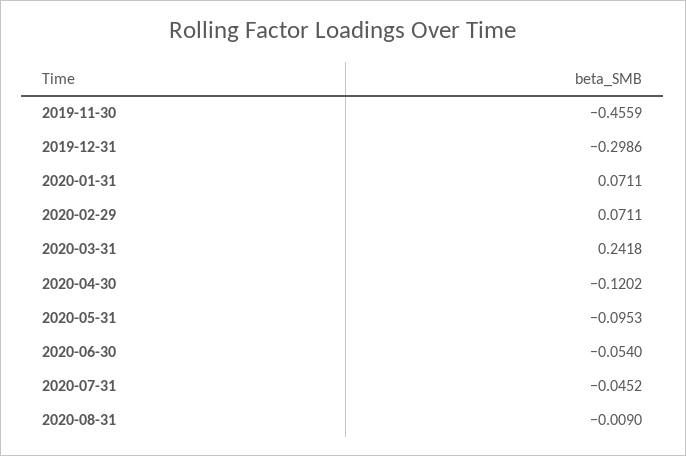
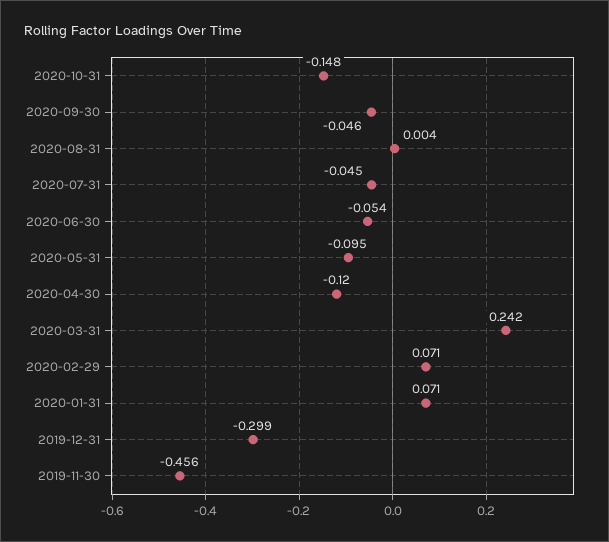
2020-08-31: -0.009 -> 0.004
2020-10-31: none -> -0.148
2020-09-30: none -> -0.046

